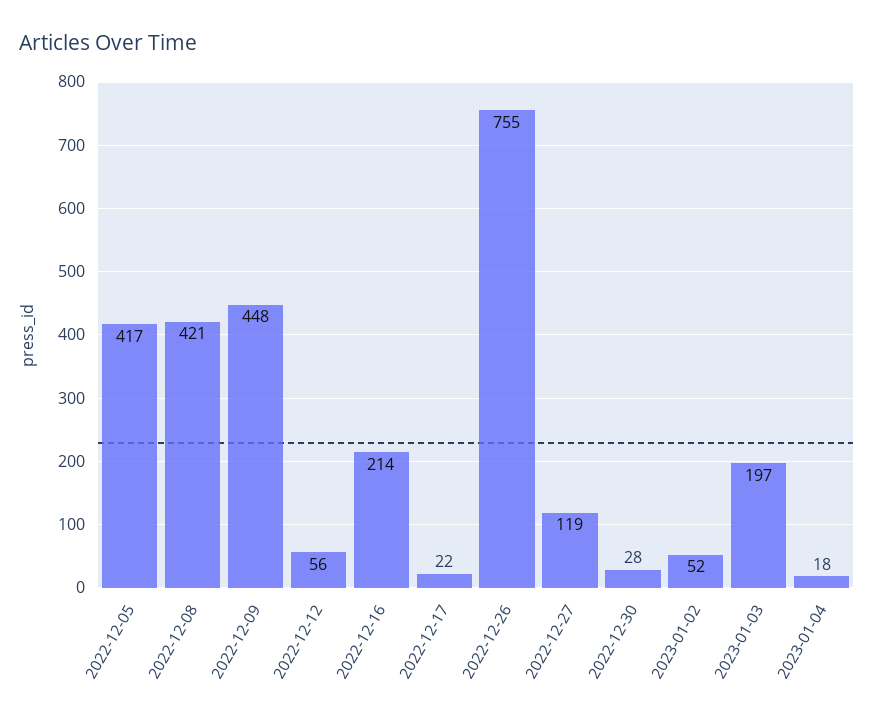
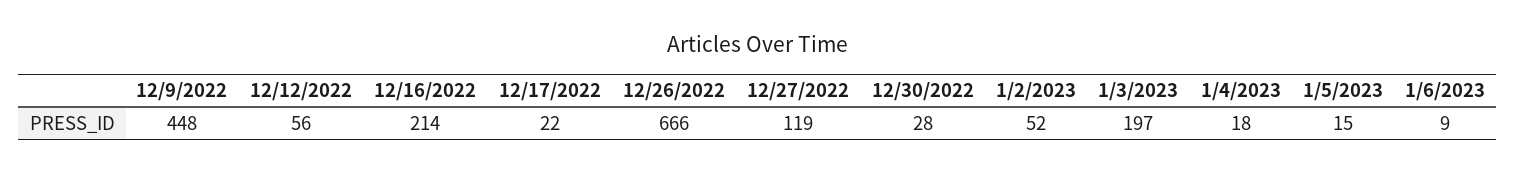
2022-12-05: 417 -> none
2022-12-08: 421 -> none
2022-12-26: 755 -> 666
1/5/2023: none -> 15
1/6/2023: none -> 9

